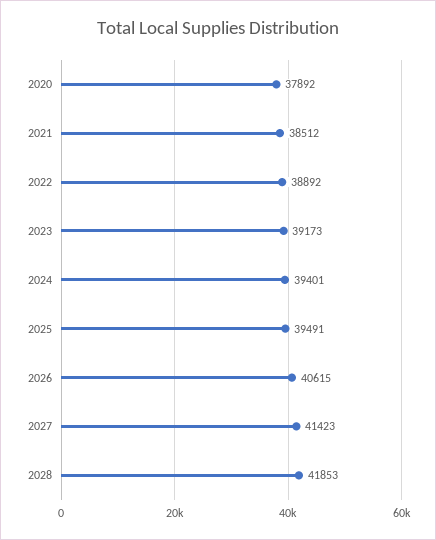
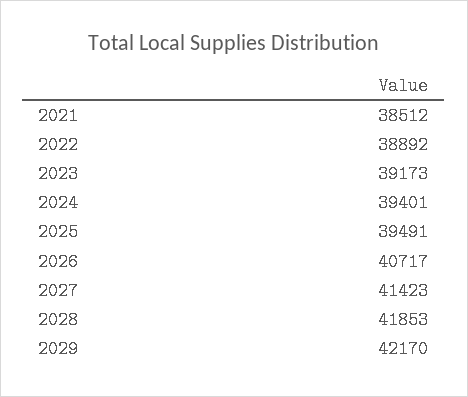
2020: 37892 -> none
2026: 40615 -> 40717
2029: none -> 42170

